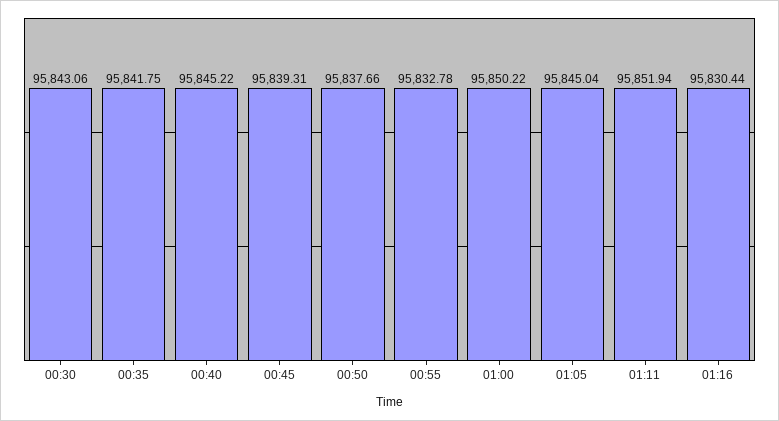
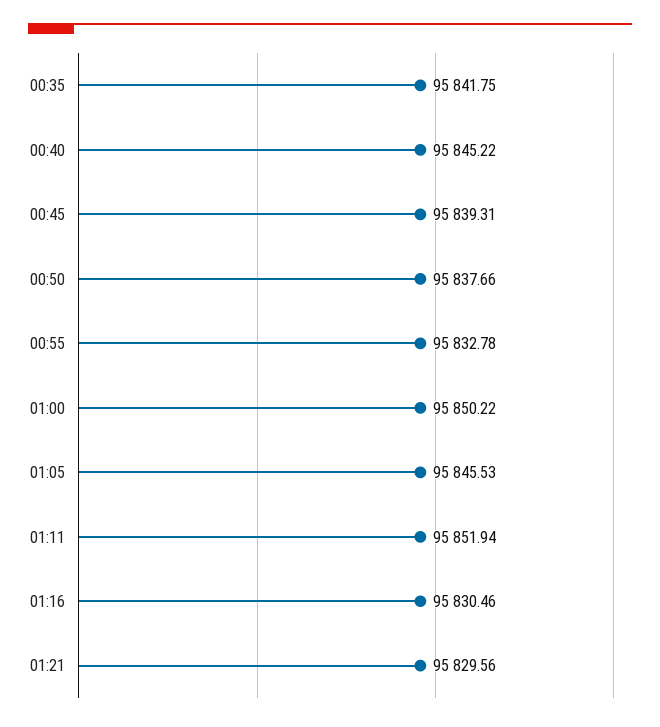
00:30: 95843.06 -> none
01:05: 95845.04 -> 95845.53
01:16: 95830.44 -> 95830.46
01:21: none -> 95829.56

